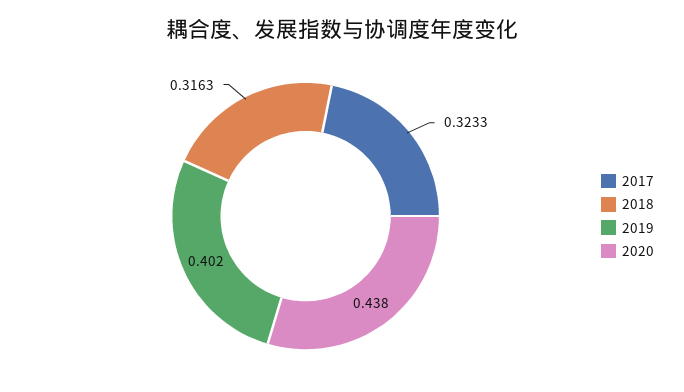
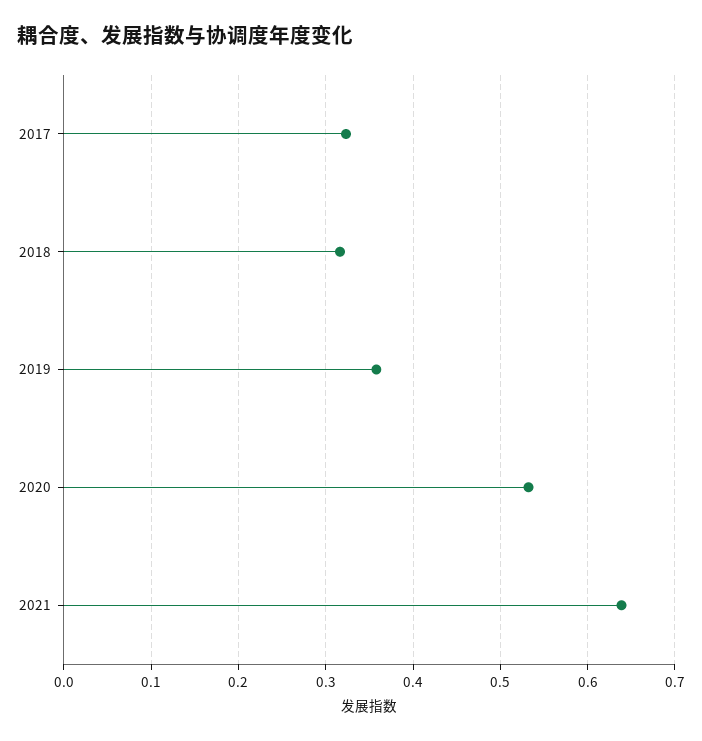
2019: 0.402 -> 0.36
2020: 0.438 -> 0.53
2021: none -> 0.64

